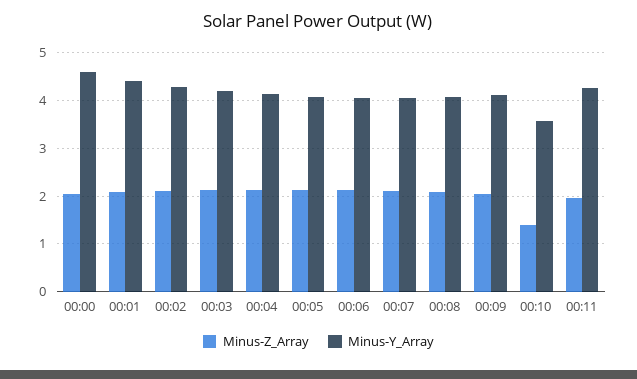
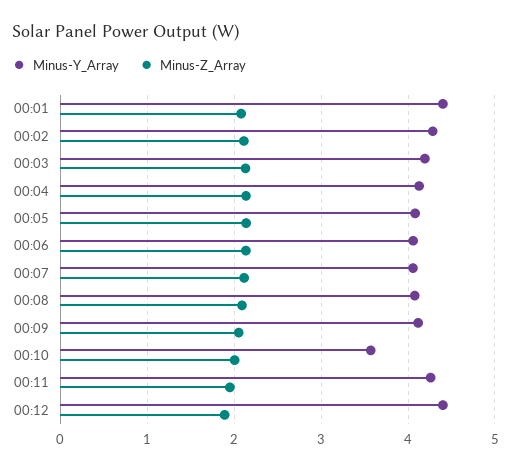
Minus-Z_Array, 00:00: 2 -> none
Minus-Y_Array, 00:00: 4.6 -> none
Minus-Z_Array, 00:10: 1.4 -> 2
Minus-Y_Array, 00:12: none -> 4.4
Minus-Z_Array, 00:12: none -> 1.9

